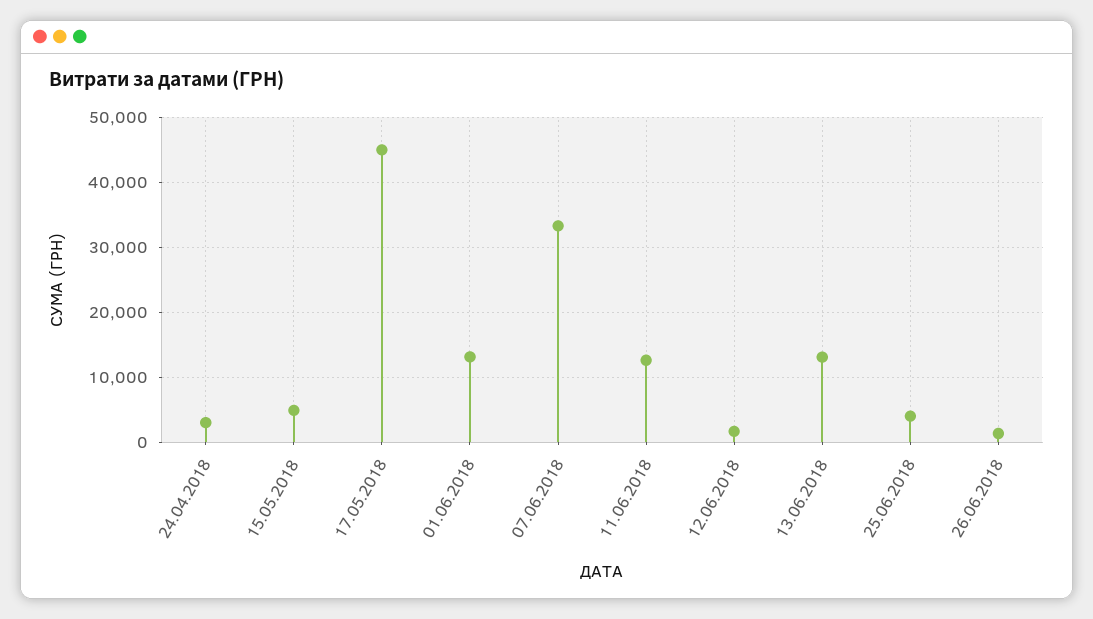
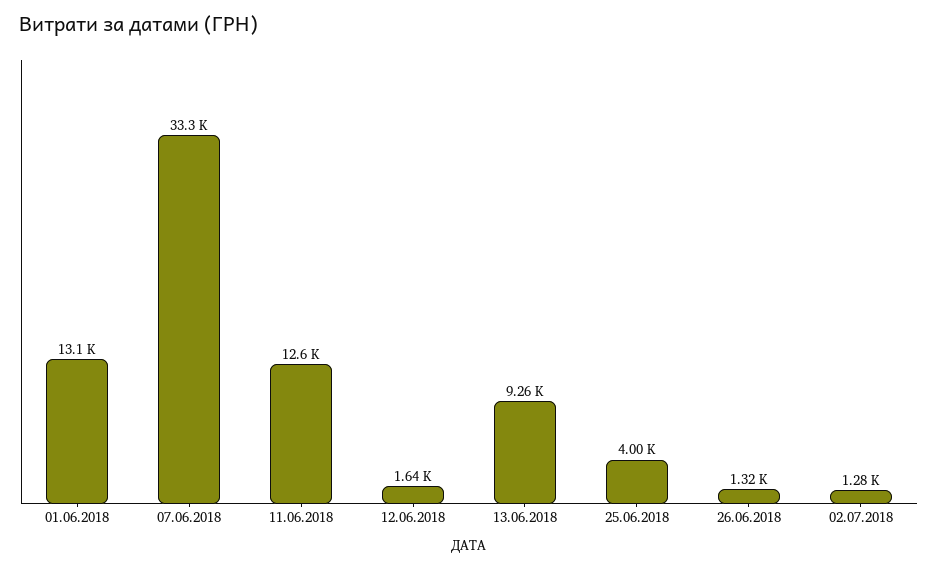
24.04.2018: 3000 -> none
15.05.2018: 5000 -> none
17.05.2018: 45000 -> none
13.06.2018: 13000 -> 9260
02.07.2018: none -> 1280

